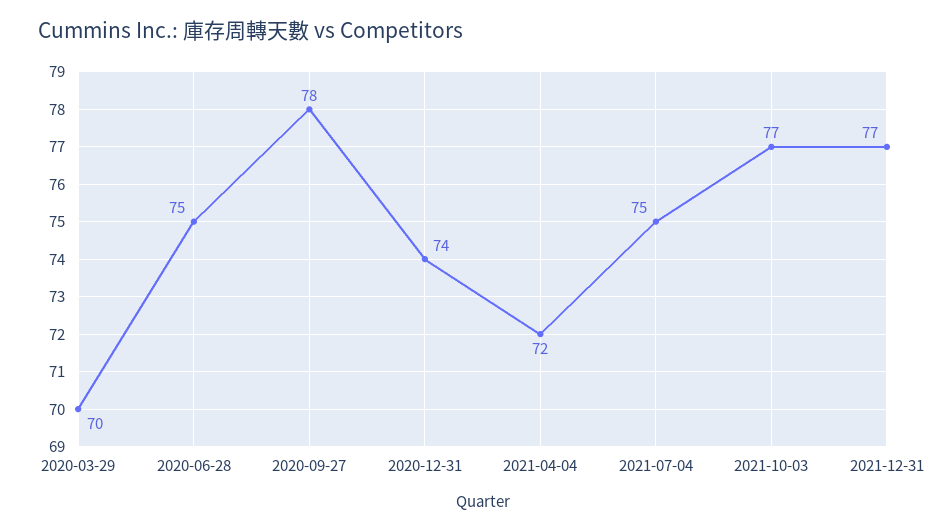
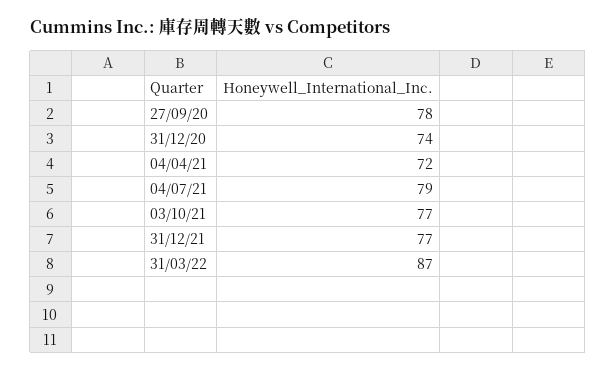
2020-03-29: 70 -> none
2020-06-28: 75 -> none
2021-07-04: 75 -> 79
31/03/22: none -> 87

